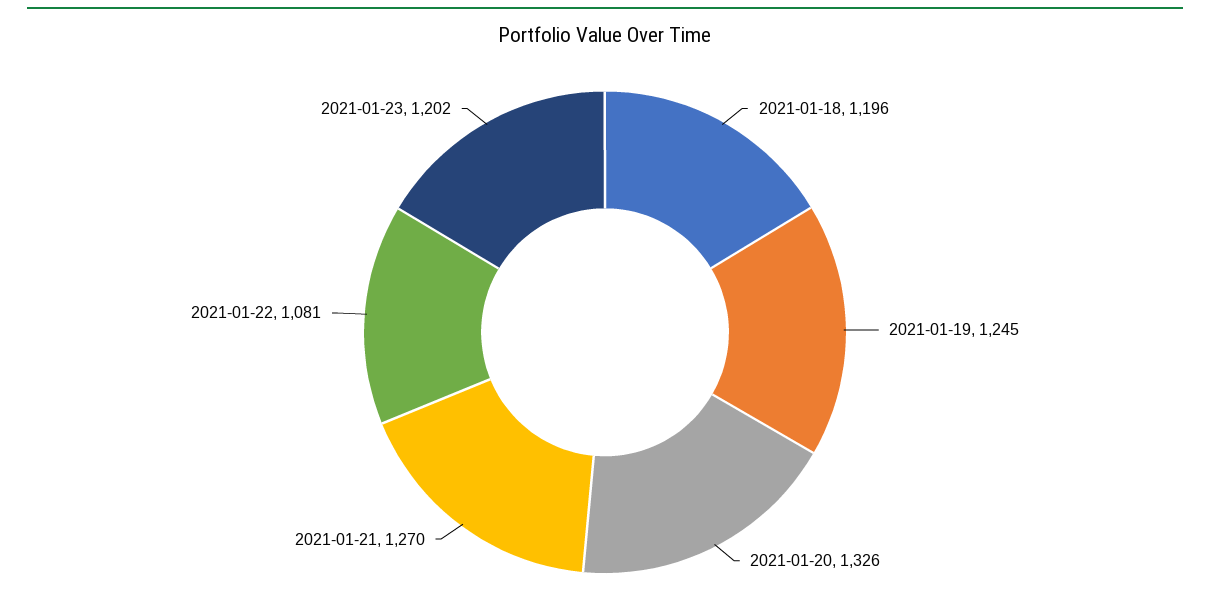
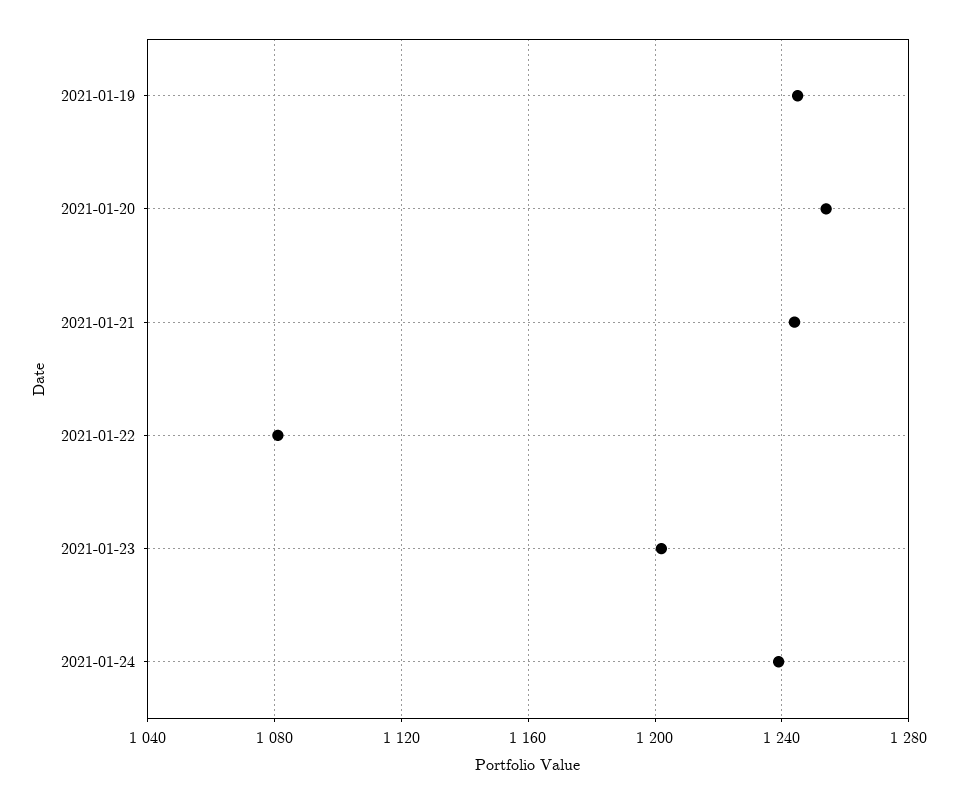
2021-01-18: 1196 -> none
2021-01-20: 1326 -> 1255
2021-01-21: 1270 -> 1245
2021-01-24: none -> 1240

